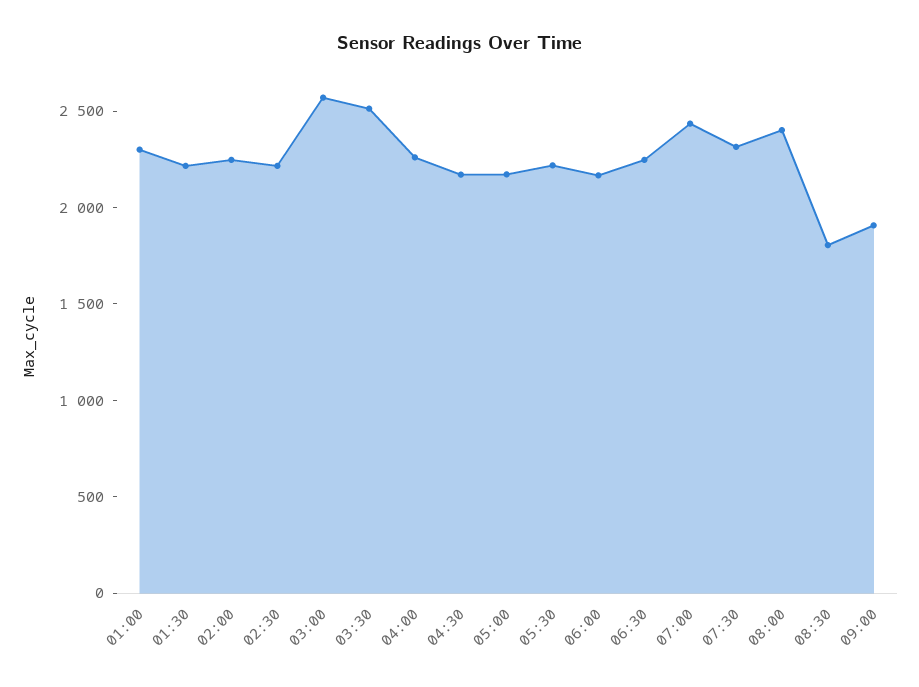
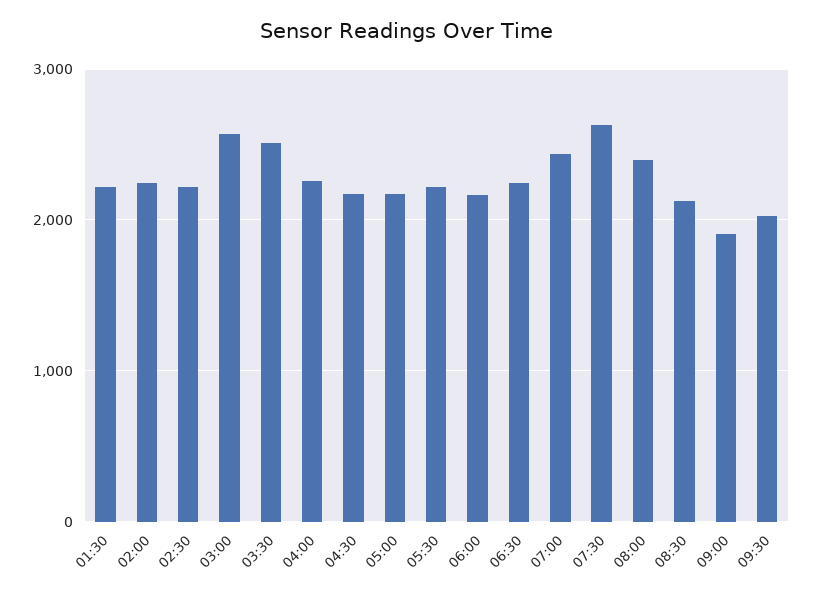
01:00: 2300 -> none
07:30: 2300 -> 2600
08:30: 1800 -> 2100
09:30: none -> 2000

